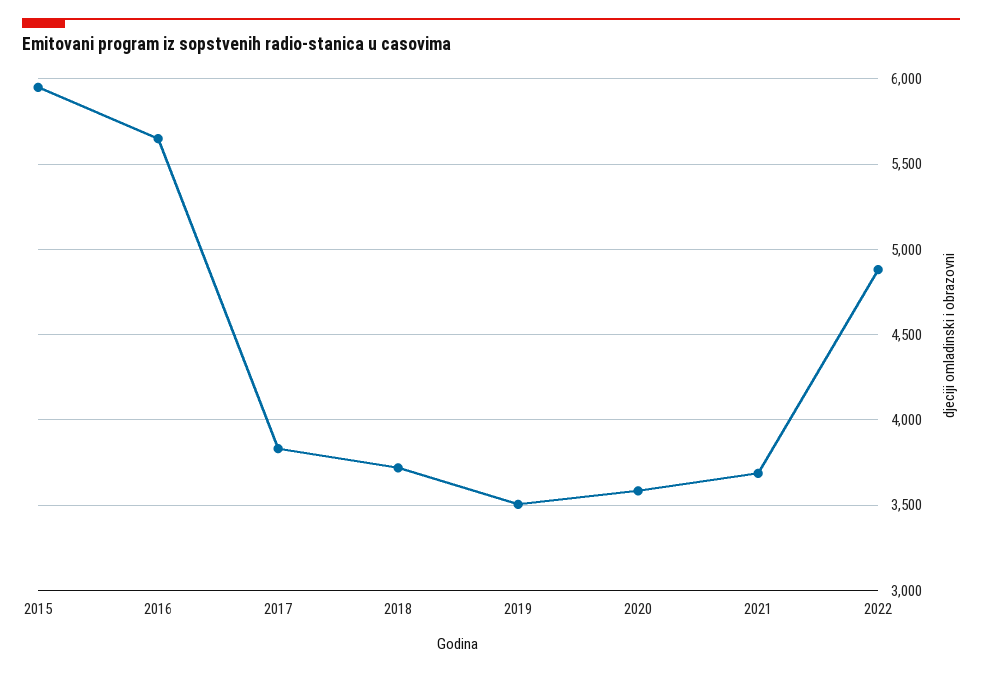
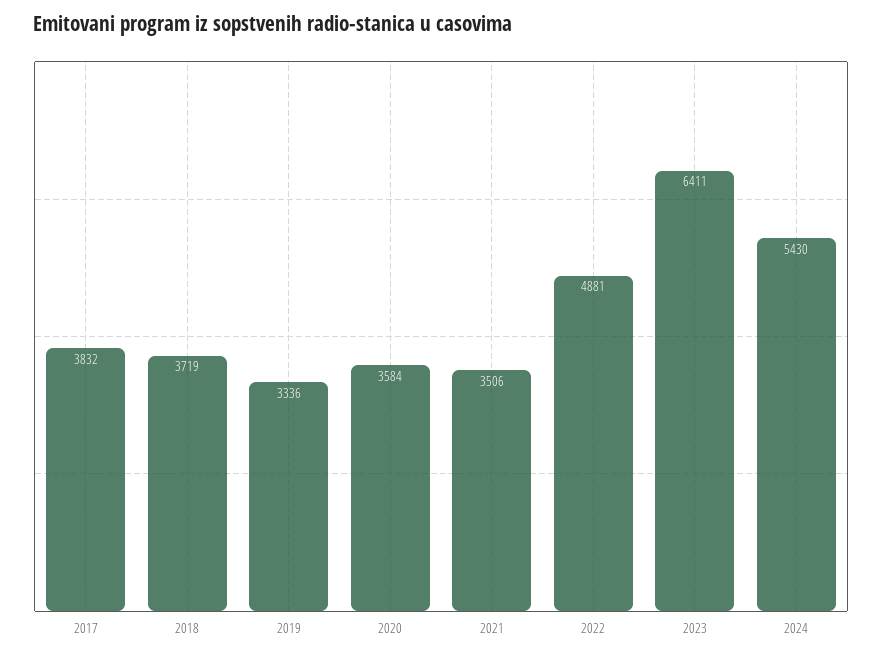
2015: 5950 -> none
2016: 5650 -> none
2019: 3500 -> 3336
2021: 3700 -> 3506
2023: none -> 6411
2024: none -> 5430

